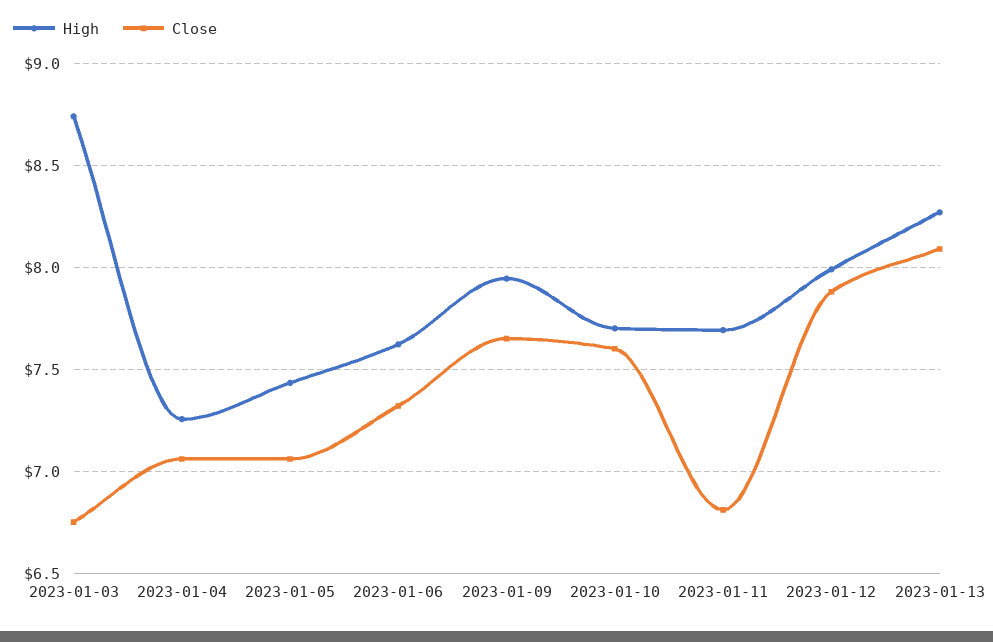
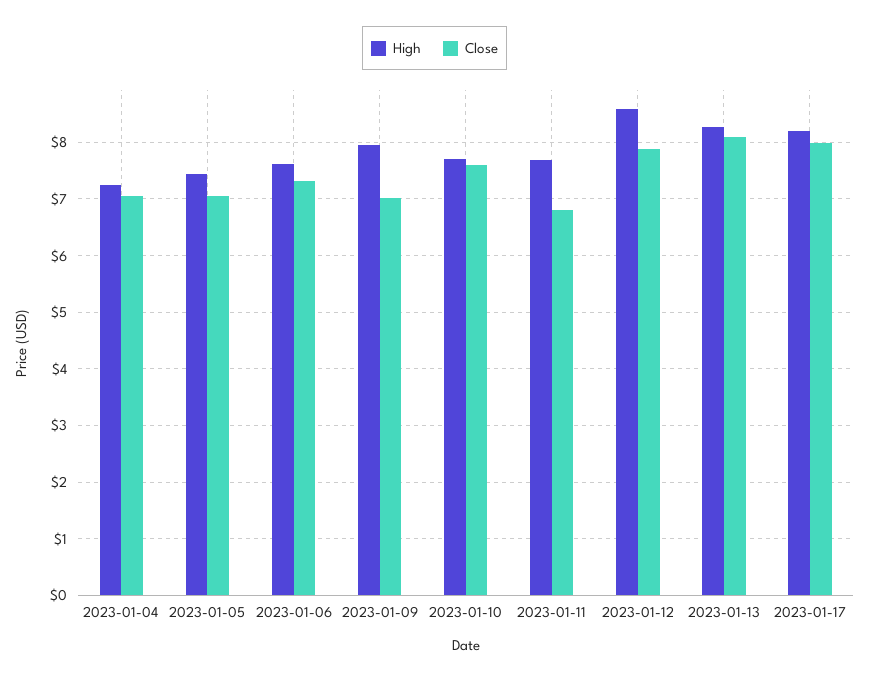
High, 2023-01-03: 8.75 -> none
Close, 2023-01-03: 6.75 -> none
Close, 2023-01-09: 7.65 -> 7
High, 2023-01-12: 8 -> 8.6
High, 2023-01-17: none -> 8.2
Close, 2023-01-17: none -> 8

